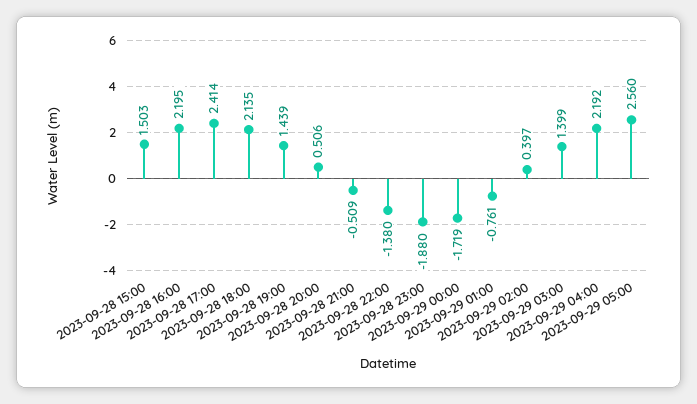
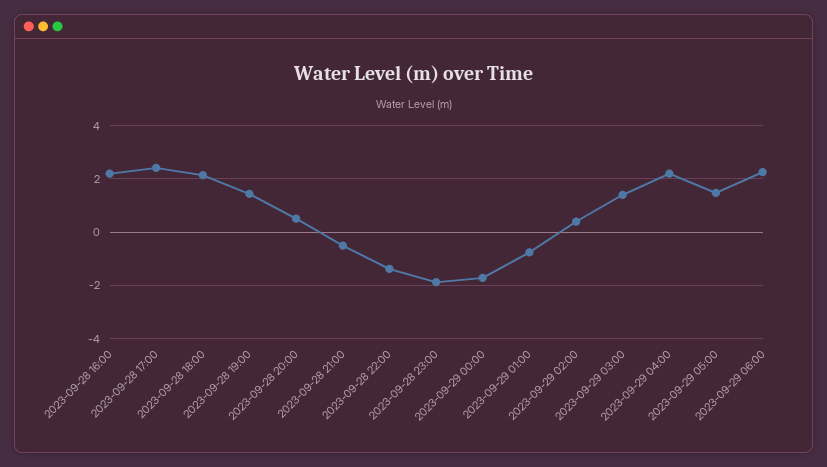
2023-09-28 15:00: 1.503 -> none
2023-09-29 05:00: 2.56 -> 1.5
2023-09-29 06:00: none -> 2.25

